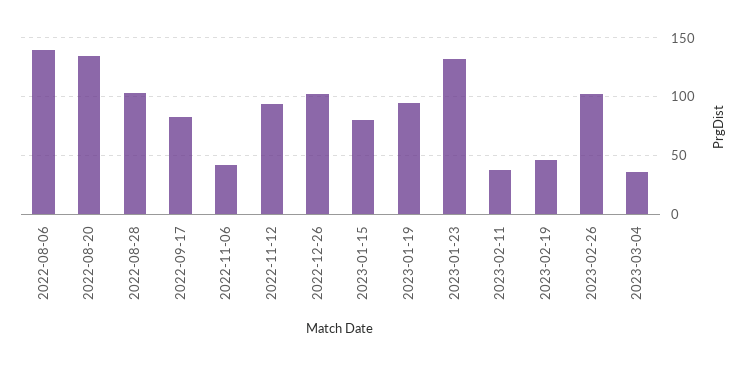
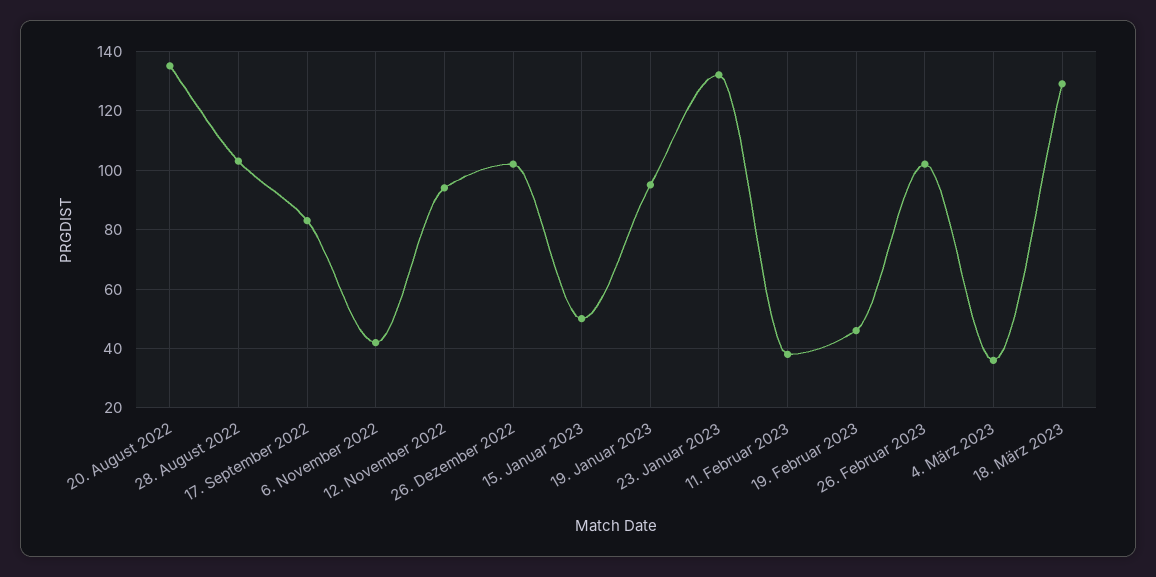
2022-08-06: 140 -> none
2023-01-15: 80 -> 50
18. März 2023: none -> 130

